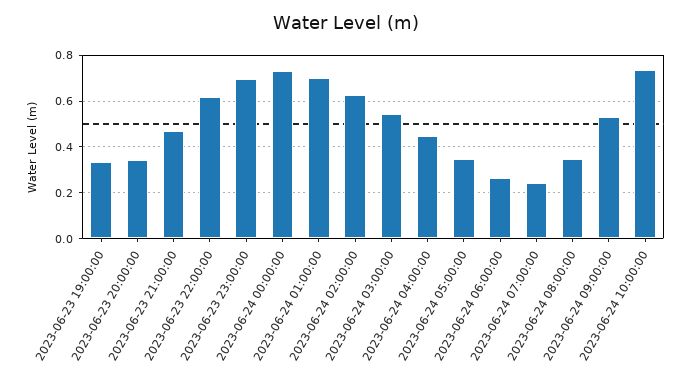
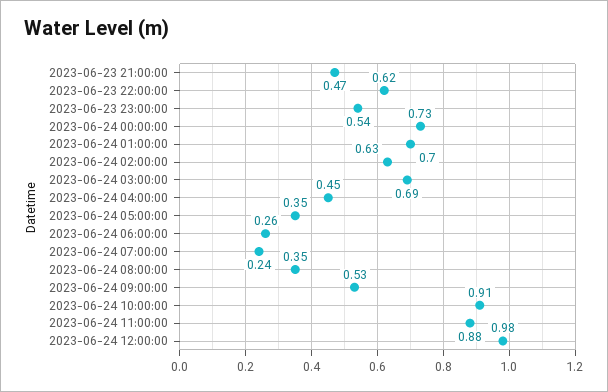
2023-06-23 19:00:00: 0.35 -> none
2023-06-23 20:00:00: 0.35 -> none
2023-06-23 23:00:00: 0.7 -> 0.54
2023-06-24 03:00:00: 0.55 -> 0.69
2023-06-24 10:00:00: 0.75 -> 0.91
2023-06-24 11:00:00: none -> 0.88
2023-06-24 12:00:00: none -> 0.98

